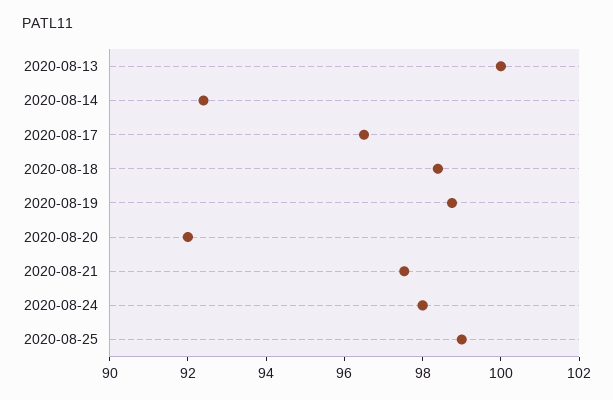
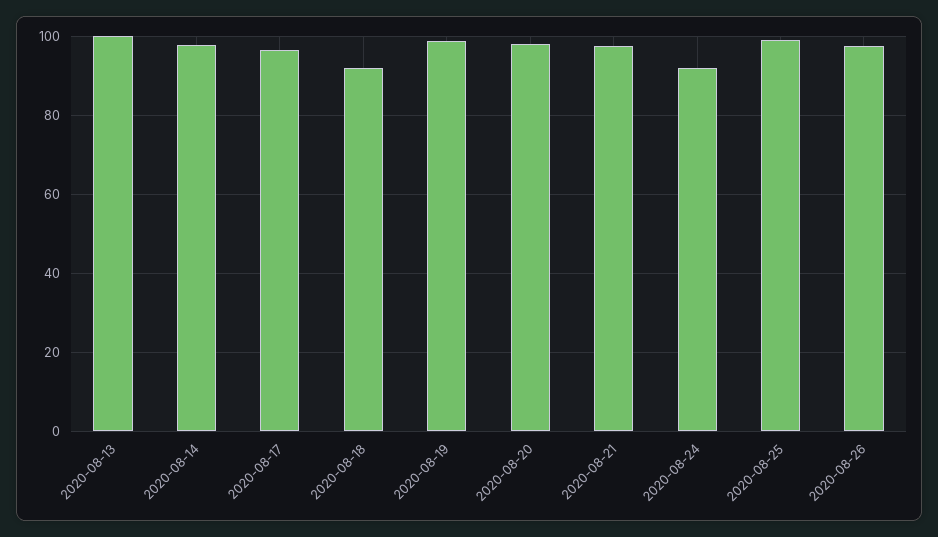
2020-08-14: 92.5 -> 98
2020-08-18: 98.5 -> 92
2020-08-20: 92 -> 98
2020-08-24: 98 -> 92
2020-08-26: none -> 98

